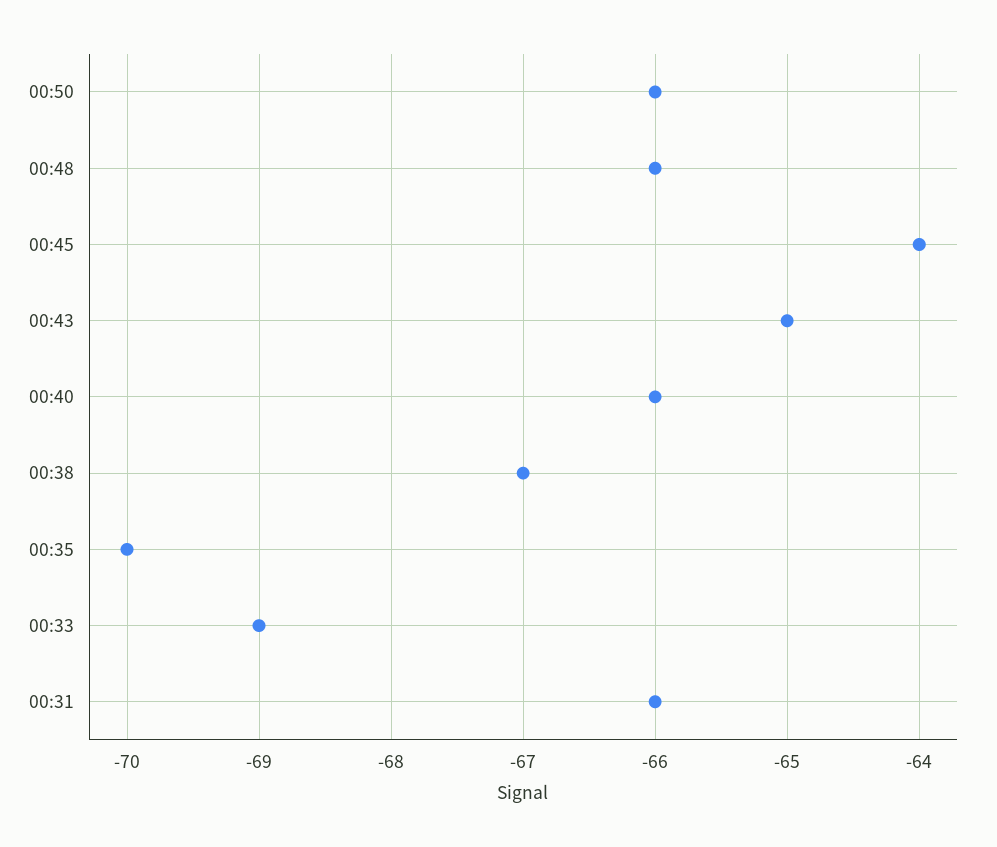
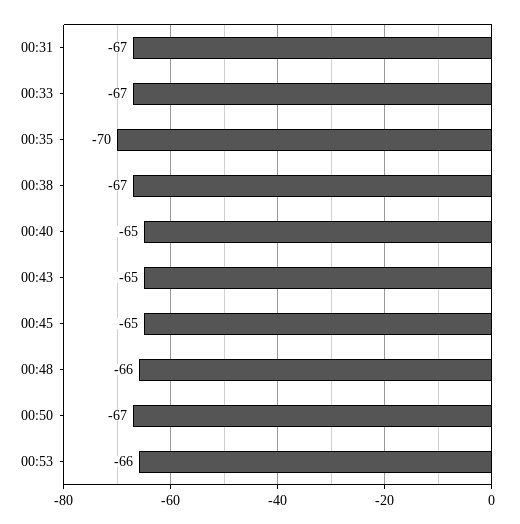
00:50: -66 -> -67
00:45: -64 -> -65
00:40: -66 -> -65
00:33: -69 -> -67
00:31: -66 -> -67
00:53: none -> -66

